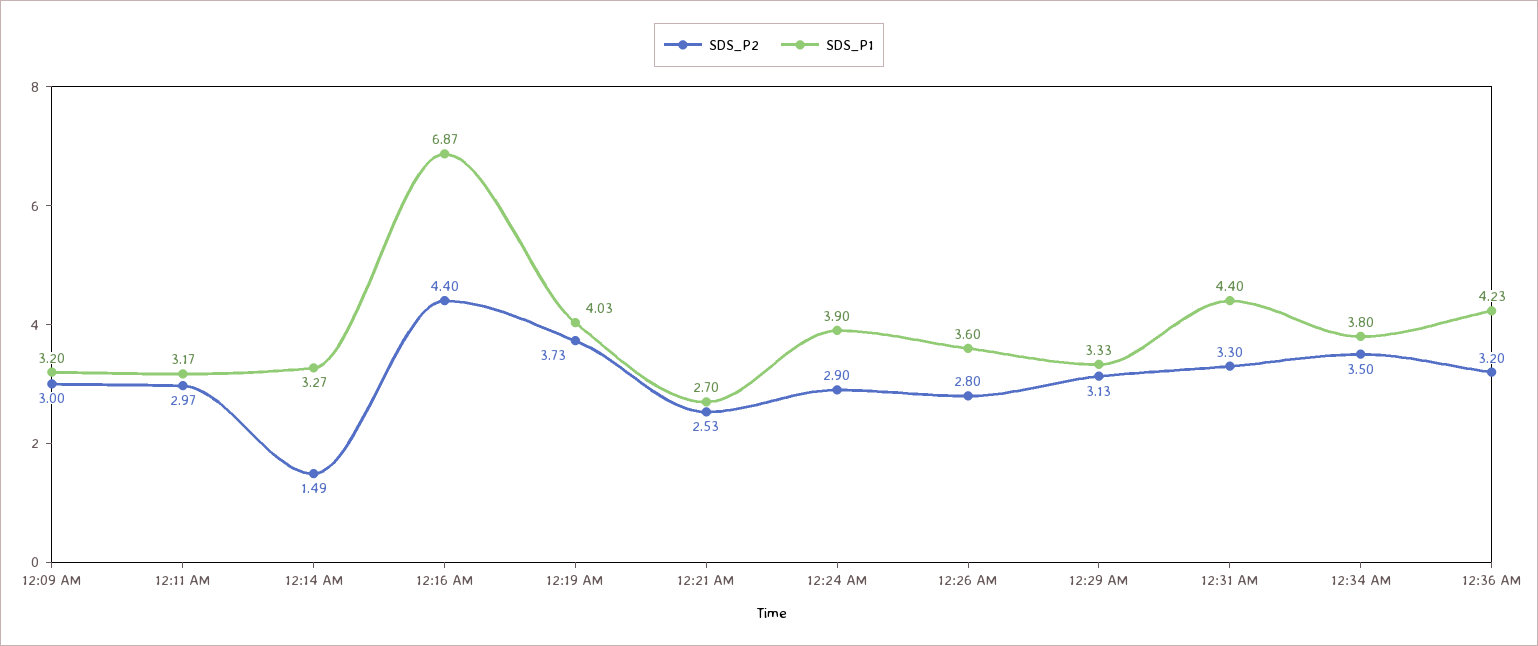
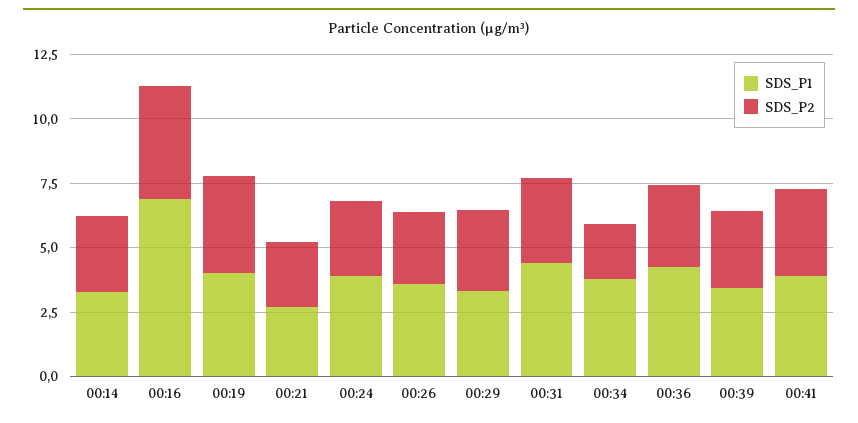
SDS_P2, 12:09 AM: 3 -> none
SDS_P1, 12:09 AM: 3.2 -> none
SDS_P2, 12:11 AM: 2.97 -> none
SDS_P1, 12:11 AM: 3.17 -> none
SDS_P2, 12:14 AM: 1.49 -> 3
SDS_P2, 12:34 AM: 3.5 -> 2
SDS_P1, 00:39: none -> 3.5
SDS_P2, 00:39: none -> 3
SDS_P1, 00:41: none -> 4
SDS_P2, 00:41: none -> 3.5

